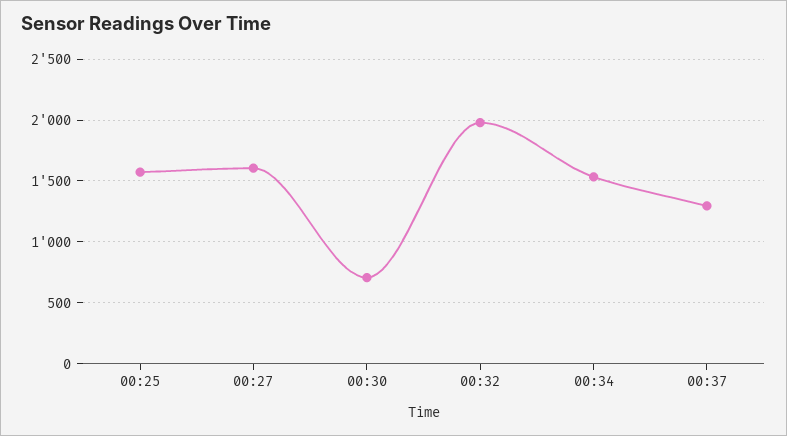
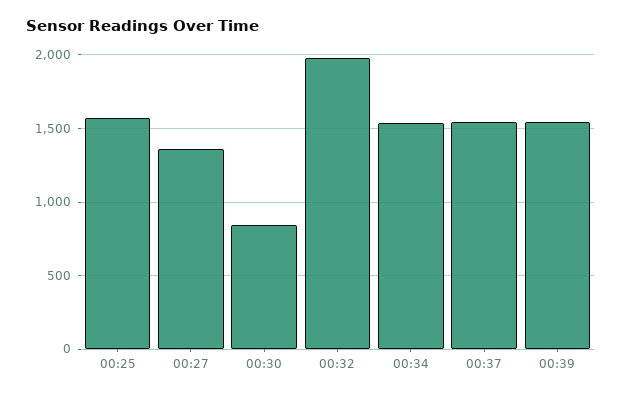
00:27: 1600 -> 1350
00:30: 700 -> 850
00:37: 1300 -> 1550
00:39: none -> 1550

